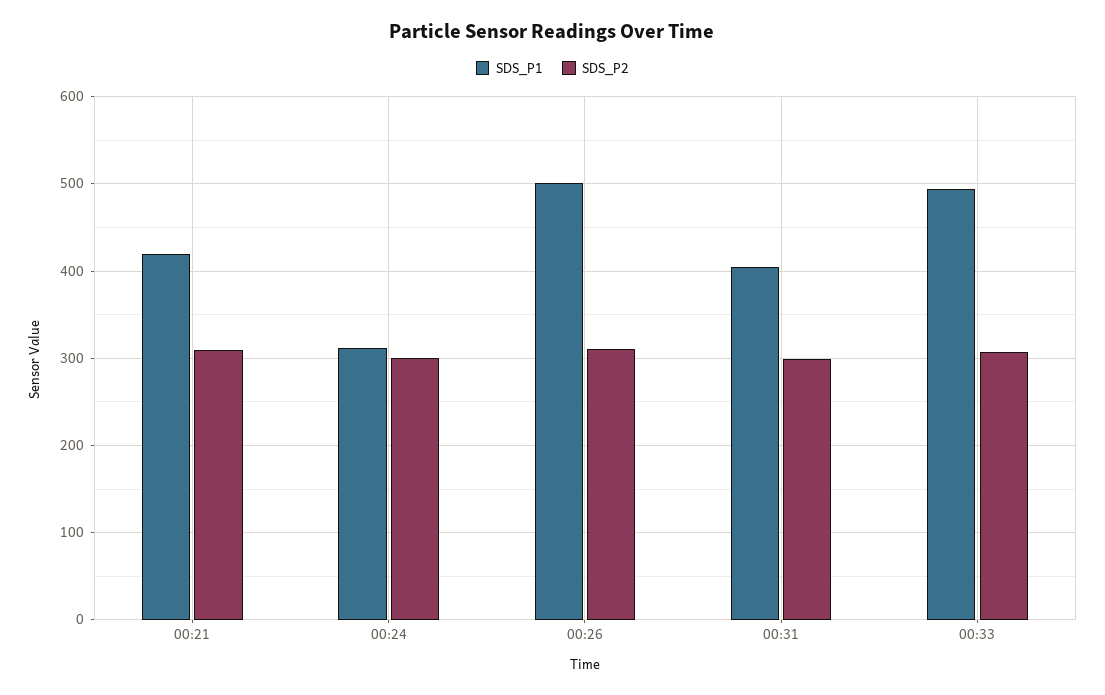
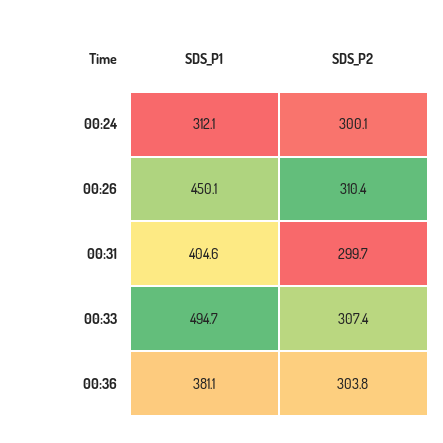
SDS_P1, 00:21: 420 -> none
SDS_P2, 00:21: 310 -> none
SDS_P1, 00:26: 500 -> 450.1
SDS_P1, 00:36: none -> 381.1
SDS_P2, 00:36: none -> 303.8

